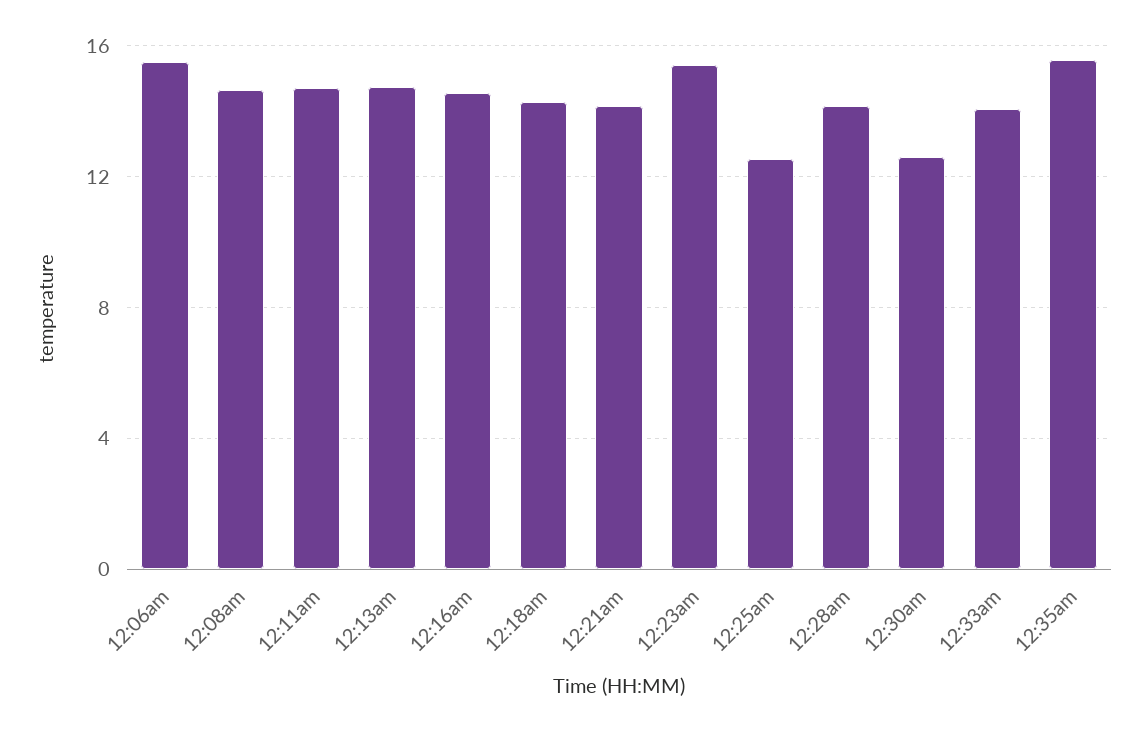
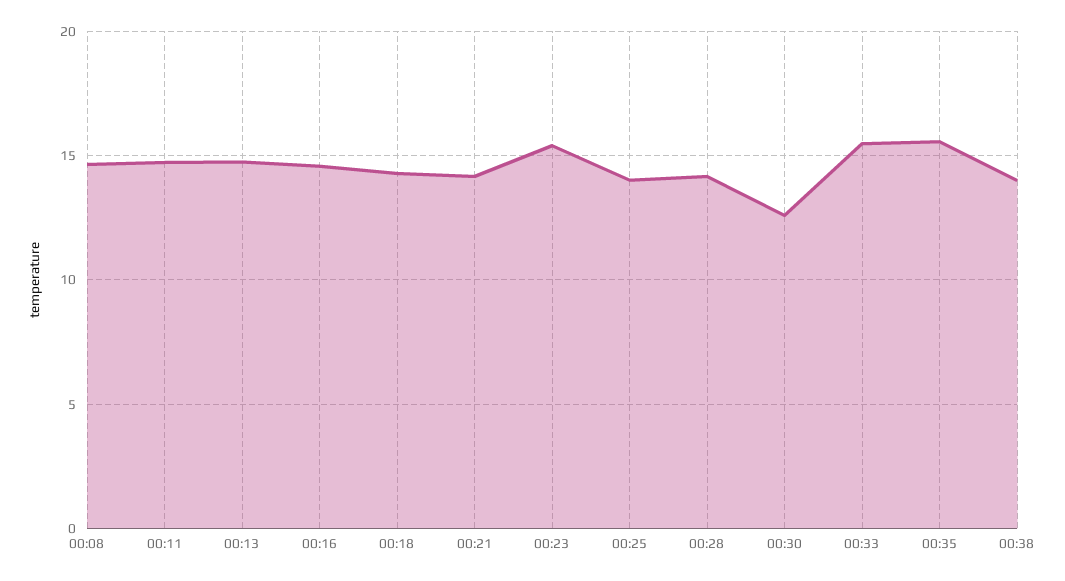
12:06am: 15.5 -> none
12:25am: 12.5 -> 14
12:33am: 14 -> 15.5
00:38: none -> 14

